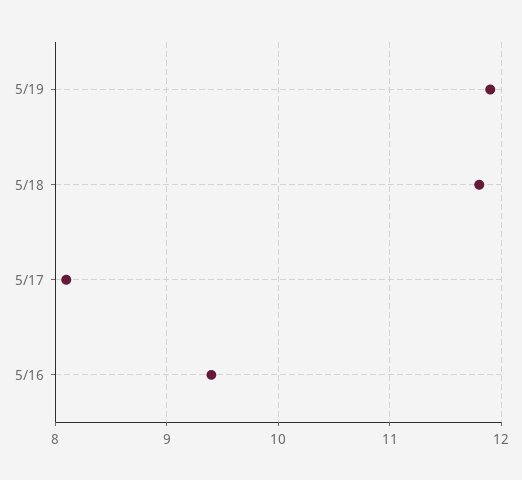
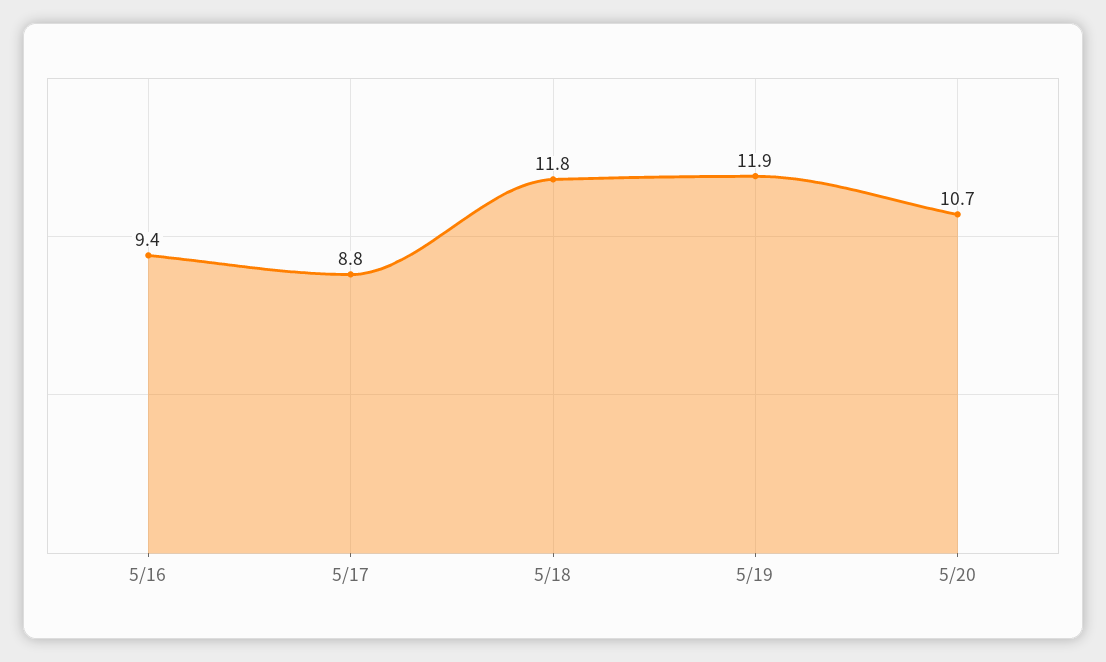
5/17: 8.1 -> 8.8
5/20: none -> 10.7

